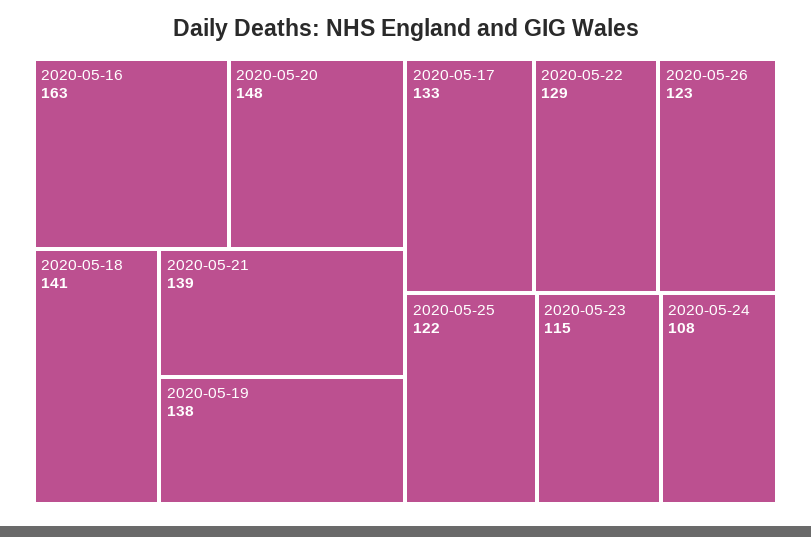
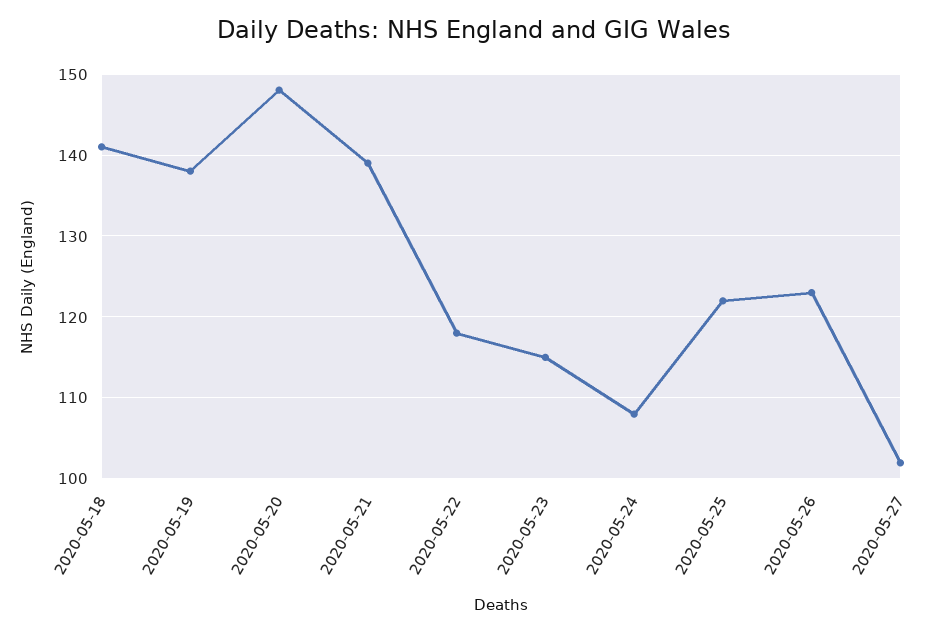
2020-05-16: 163 -> none
2020-05-17: 133 -> none
2020-05-22: 129 -> 118
2020-05-27: none -> 102

